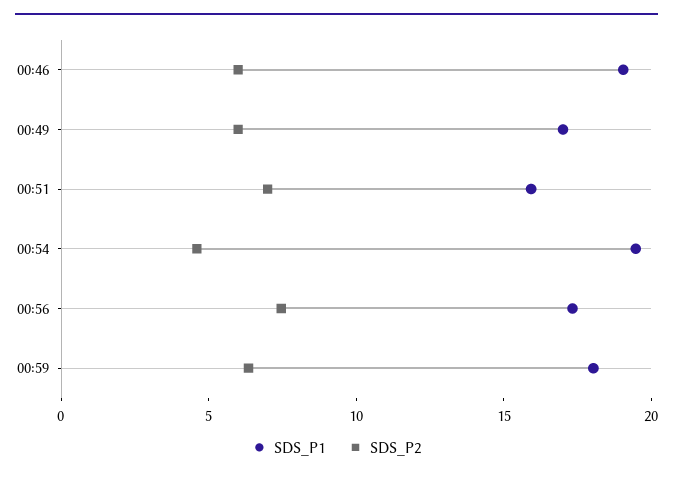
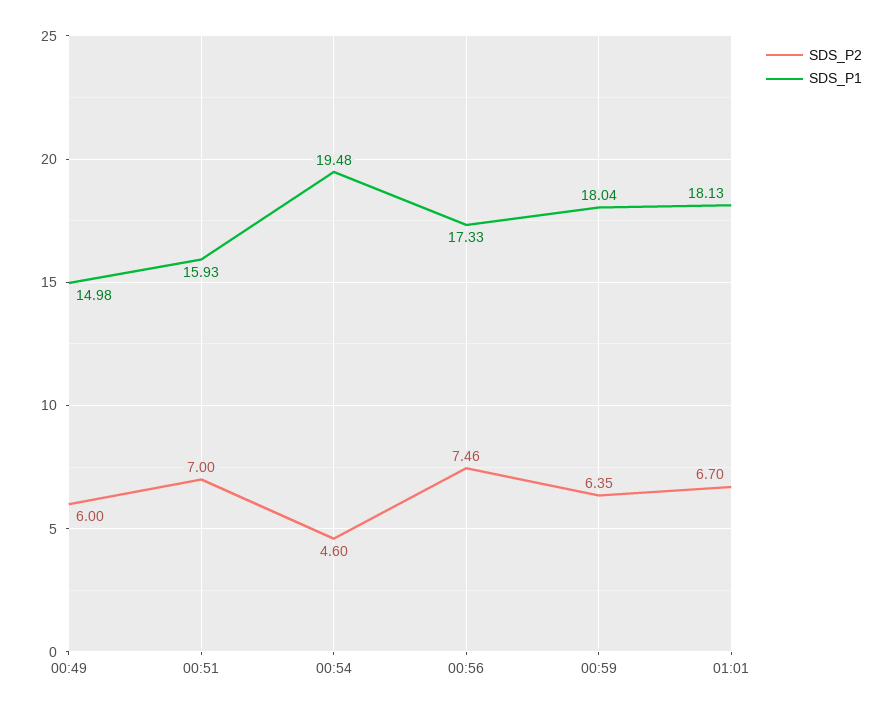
SDS_P1, 00:46: 19 -> none
SDS_P2, 00:46: 6 -> none
SDS_P1, 00:49: 17 -> 14.98
SDS_P2, 01:01: none -> 6.7
SDS_P1, 01:01: none -> 18.13

